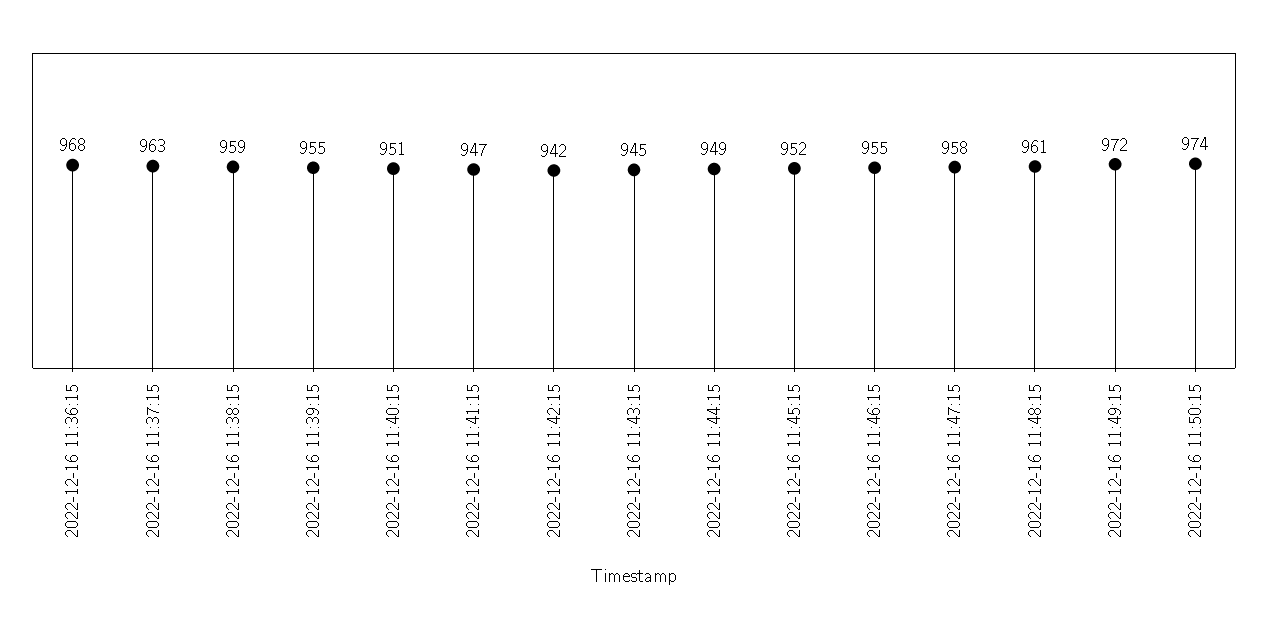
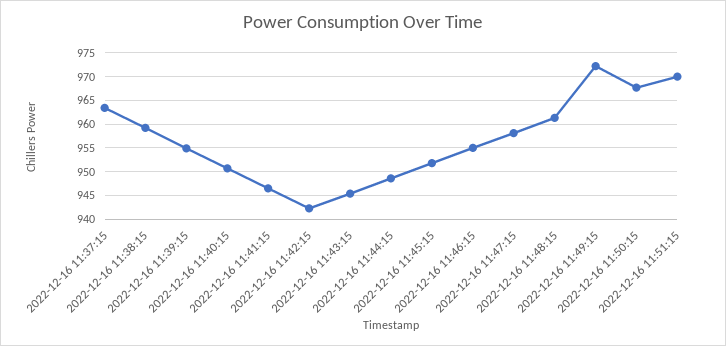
2022-12-16 11:36:15: 968 -> none
2022-12-16 11:50:15: 974 -> 967.5
2022-12-16 11:51:15: none -> 970

